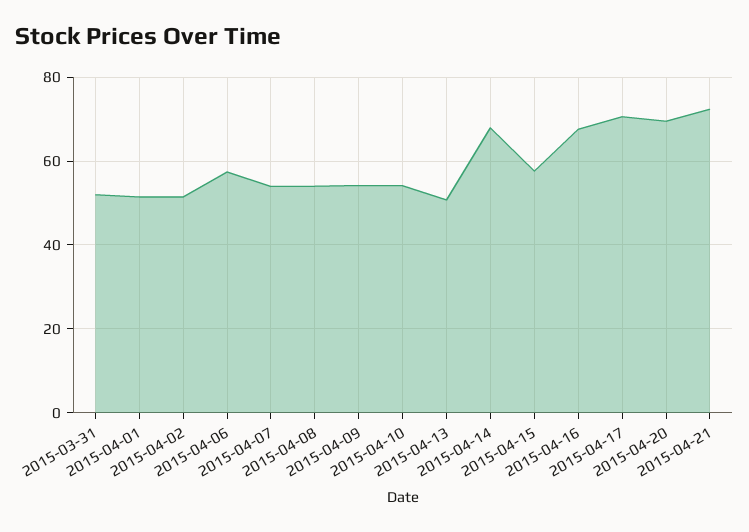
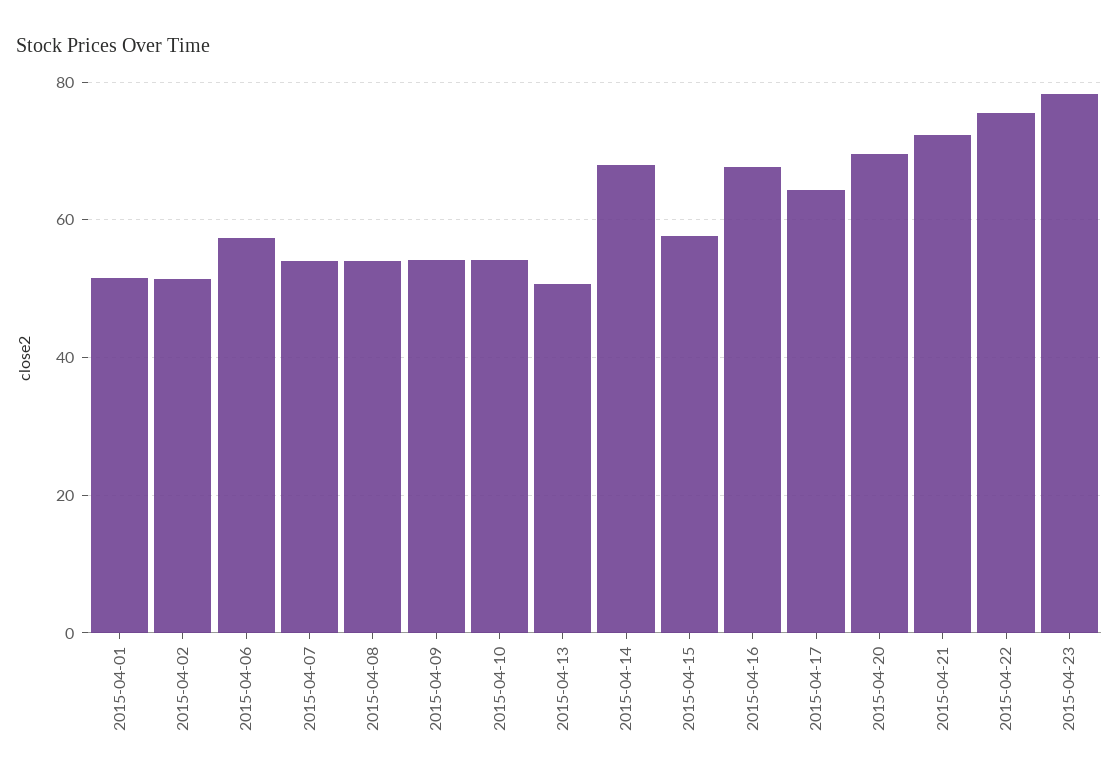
2015-03-31: 52 -> none
2015-04-17: 70 -> 64
2015-04-22: none -> 76
2015-04-23: none -> 78

